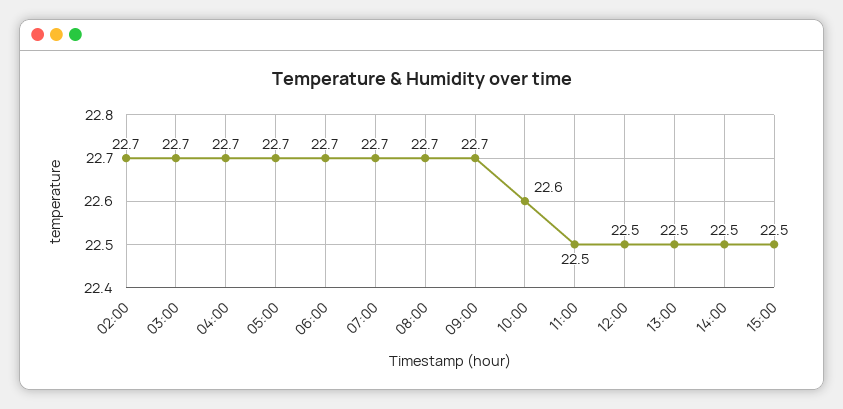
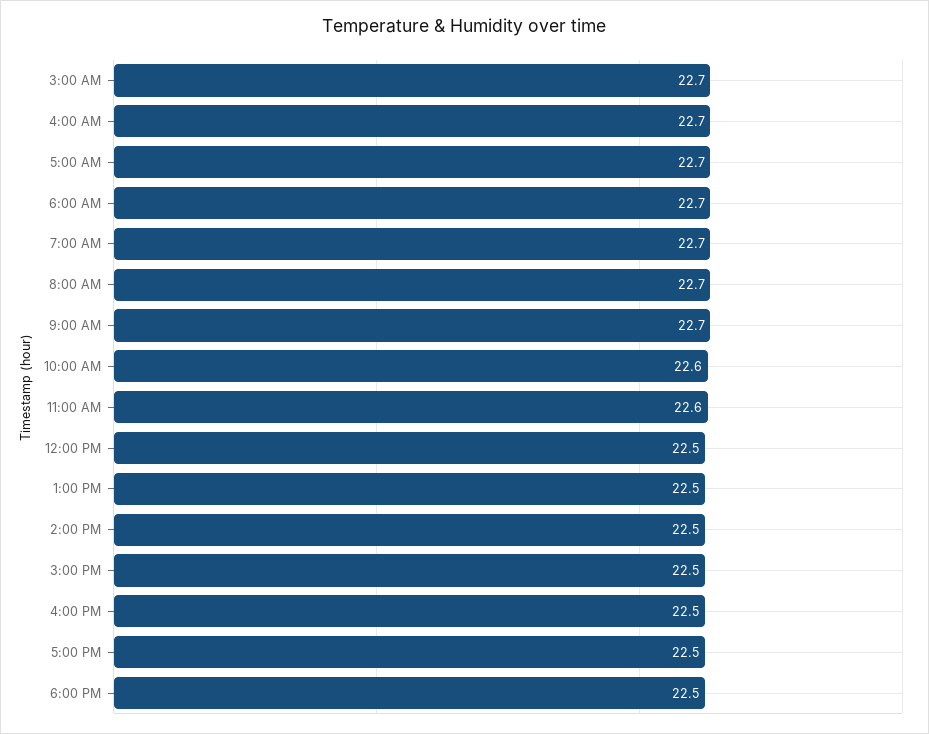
02:00: 22.7 -> none
11:00: 22.5 -> 22.6
4:00 PM: none -> 22.5
5:00 PM: none -> 22.5
6:00 PM: none -> 22.5

